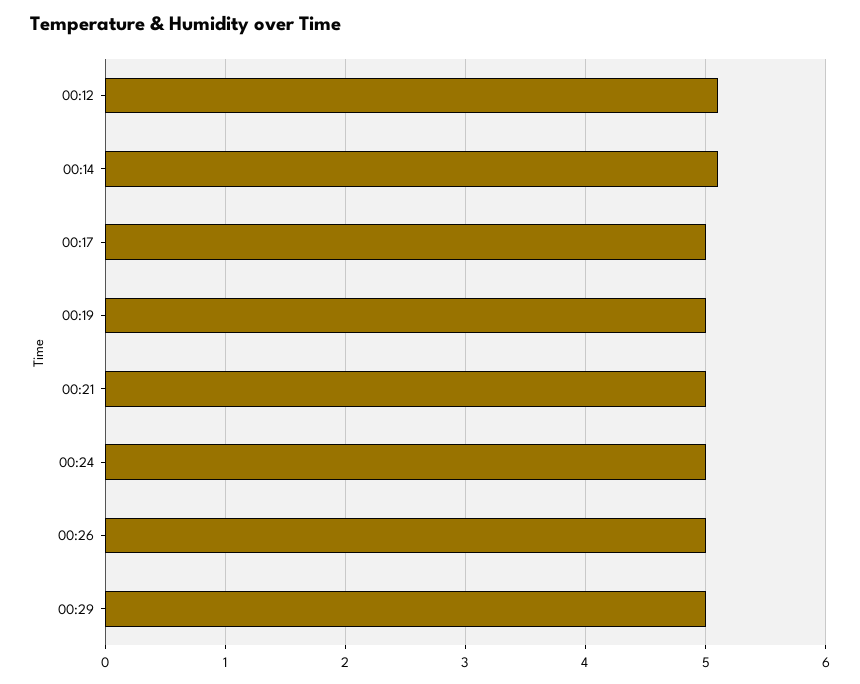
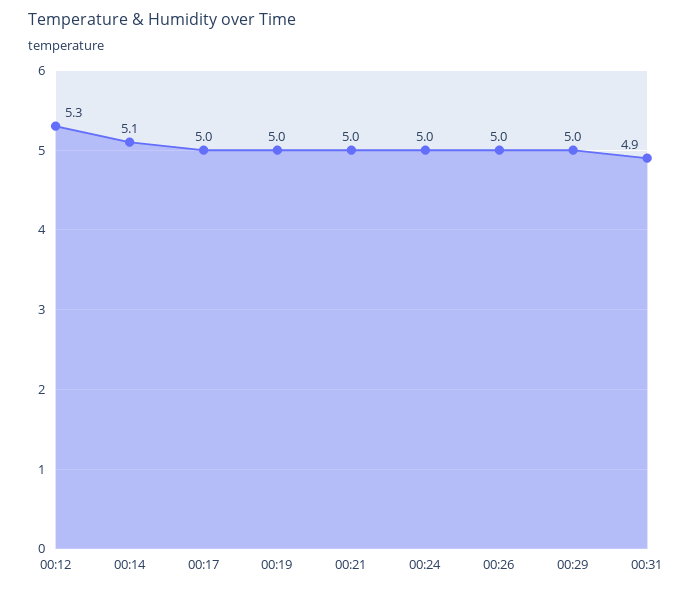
00:12: 5.1 -> 5.3
00:31: none -> 4.9

